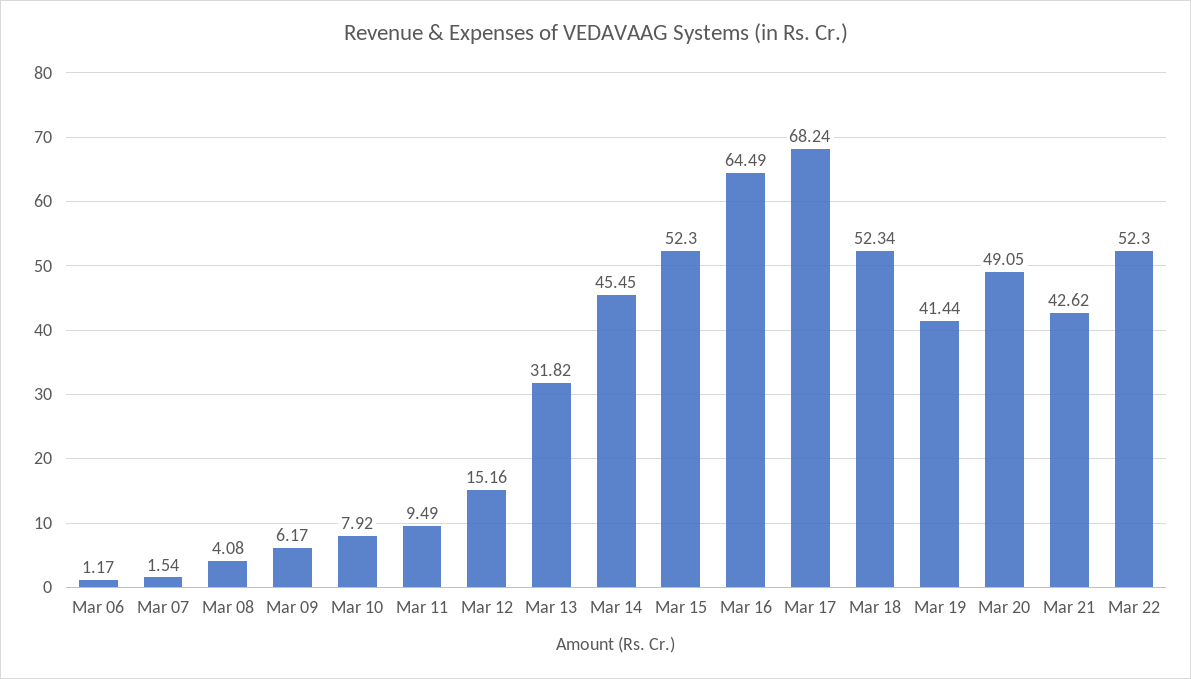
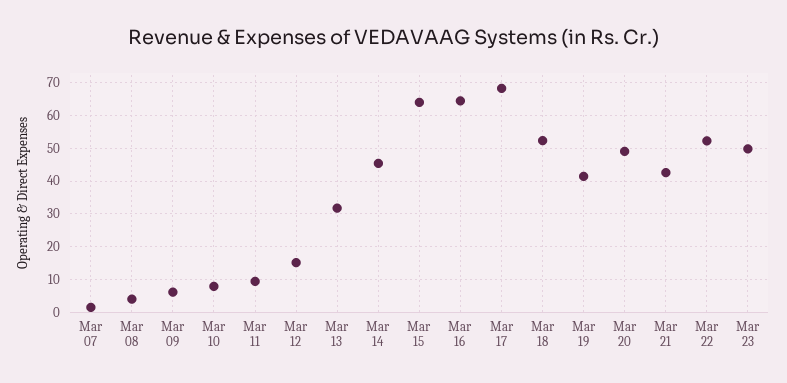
Mar 06: 1.17 -> none
Mar 15: 52.3 -> 64
Mar 23: none -> 50

